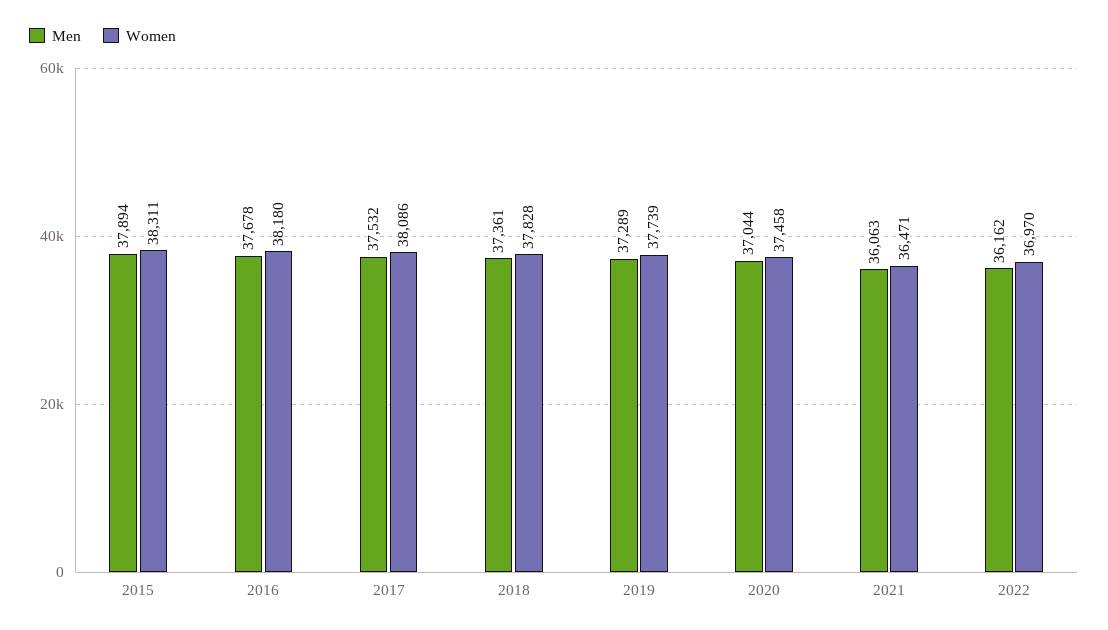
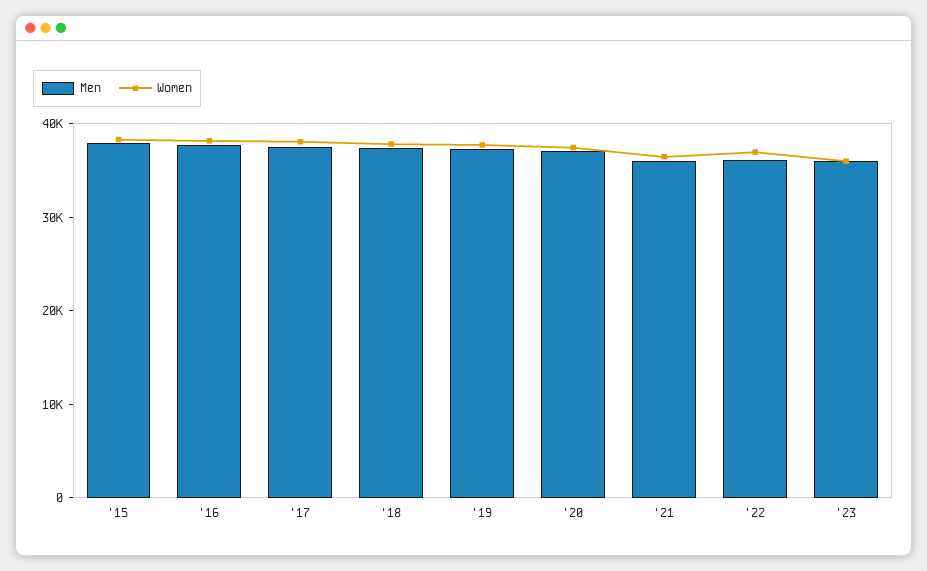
Men, '23: none -> 36000
Women, '23: none -> 36000

